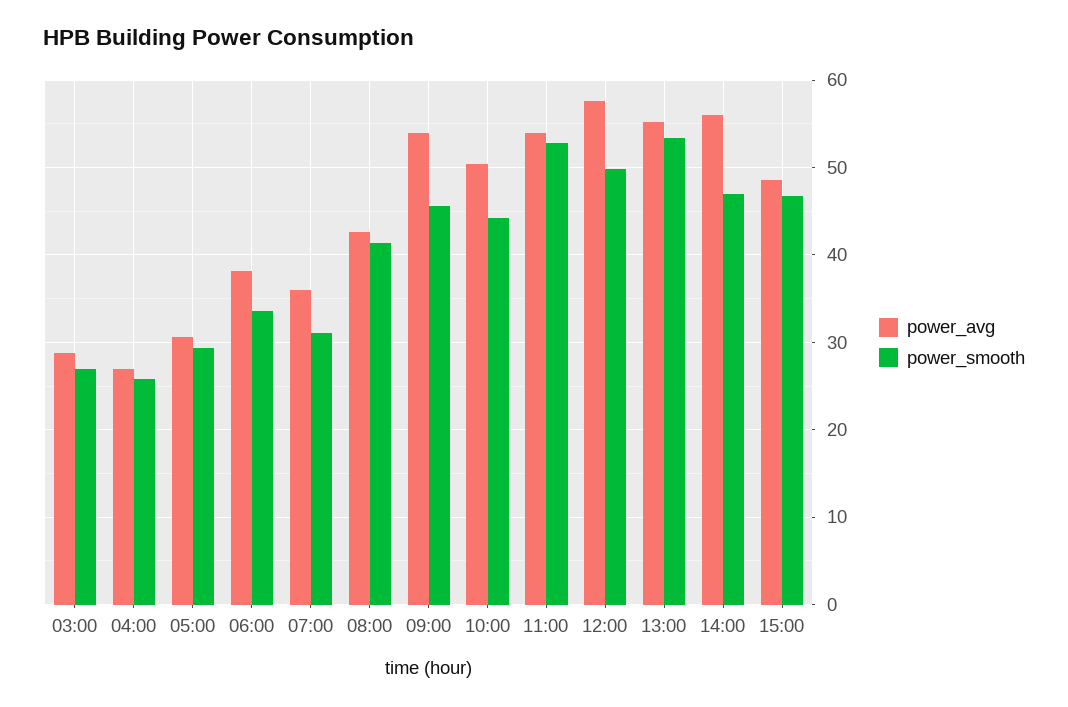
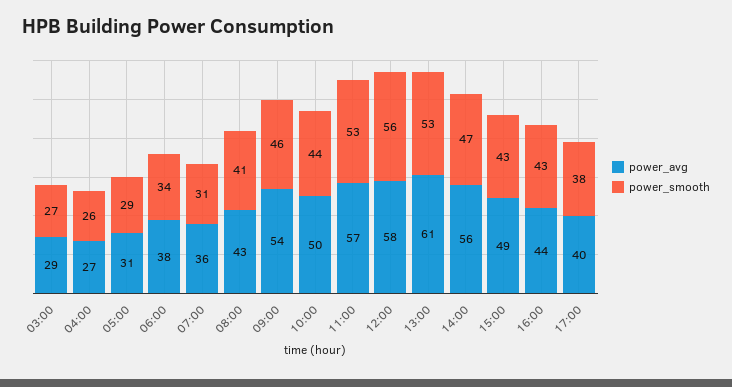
power_avg, 11:00: 54 -> 57
power_smooth, 12:00: 50 -> 56
power_avg, 13:00: 55 -> 61
power_smooth, 15:00: 47 -> 43
power_avg, 16:00: none -> 44
power_smooth, 16:00: none -> 43
power_avg, 17:00: none -> 40
power_smooth, 17:00: none -> 38

